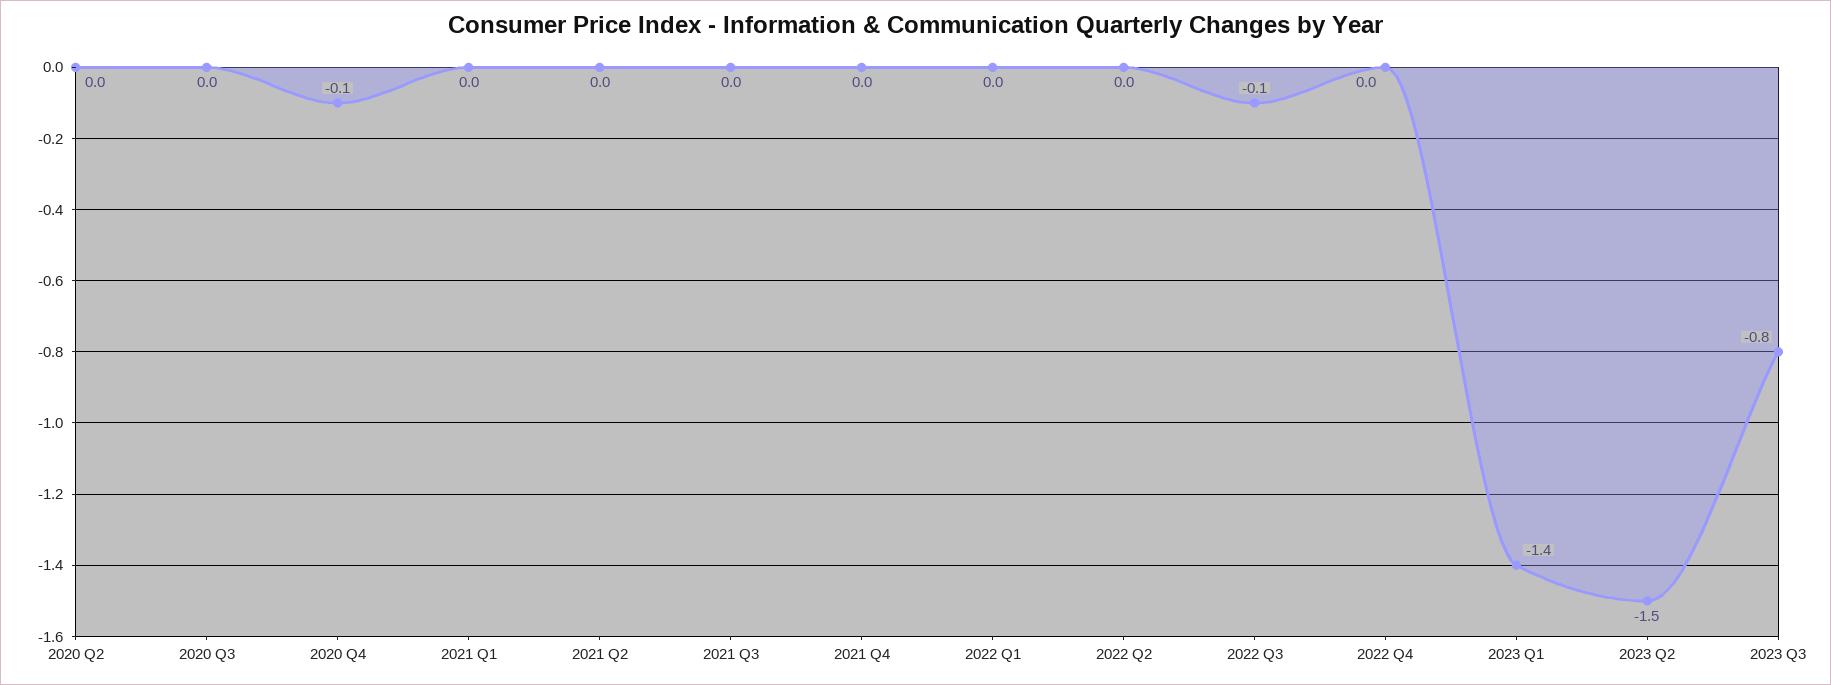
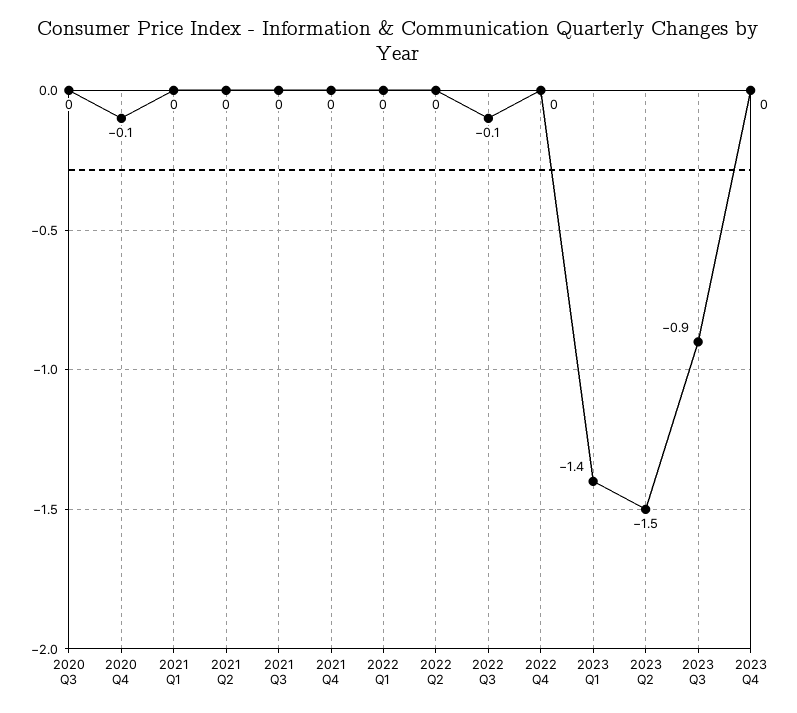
2020 Q2: 0 -> none
2023 Q3: -0.8 -> -0.9
2023 Q4: none -> 0

